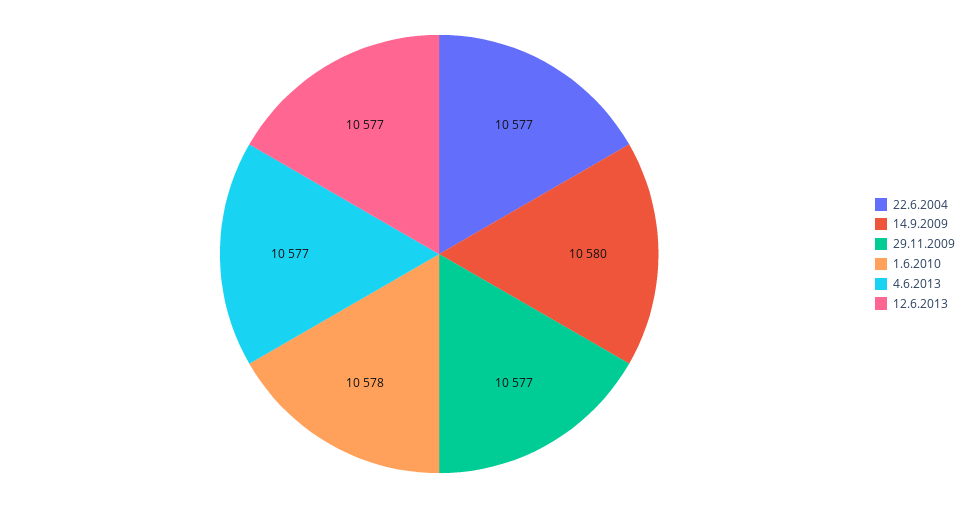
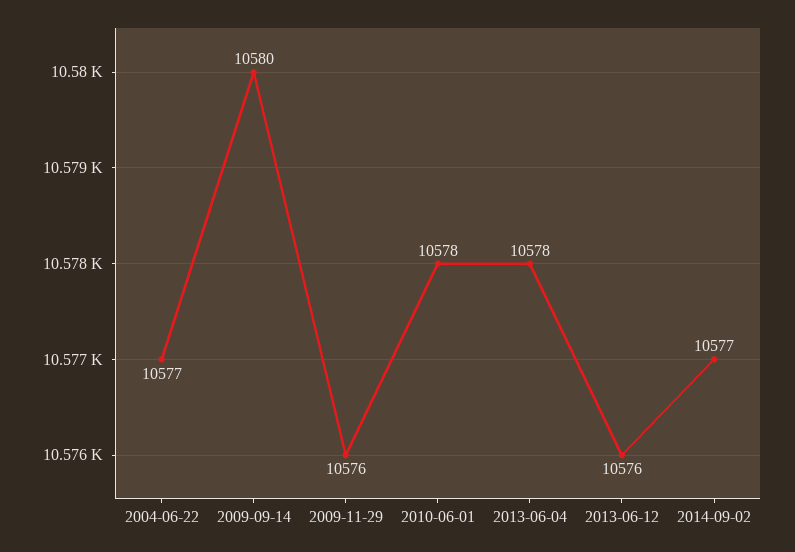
29.11.2009: 10577 -> 10576
4.6.2013: 10577 -> 10578
12.6.2013: 10577 -> 10576
2014-09-02: none -> 10577

